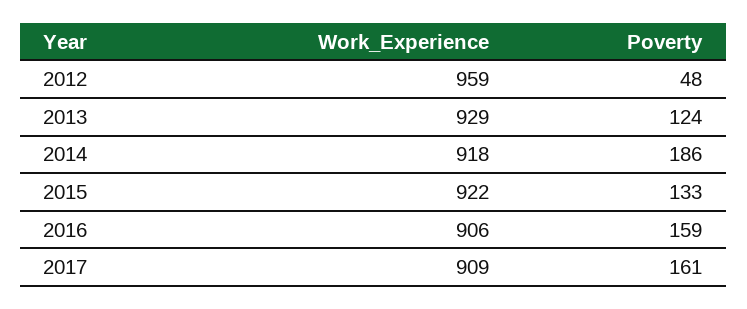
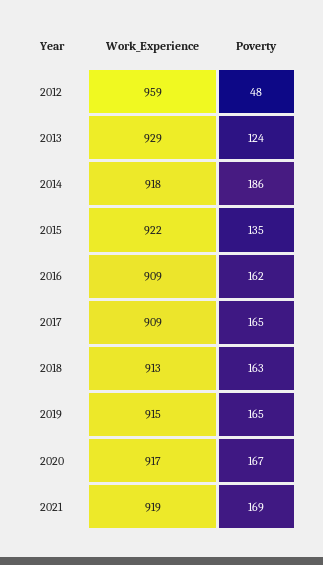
Poverty, 2015: 133 -> 135
Work_Experience, 2016: 906 -> 909
Poverty, 2016: 159 -> 162
Poverty, 2017: 161 -> 165
Work_Experience, 2018: none -> 913
Poverty, 2018: none -> 163
Work_Experience, 2019: none -> 915
Poverty, 2019: none -> 165
Work_Experience, 2020: none -> 917
Poverty, 2020: none -> 167
Work_Experience, 2021: none -> 919
Poverty, 2021: none -> 169

